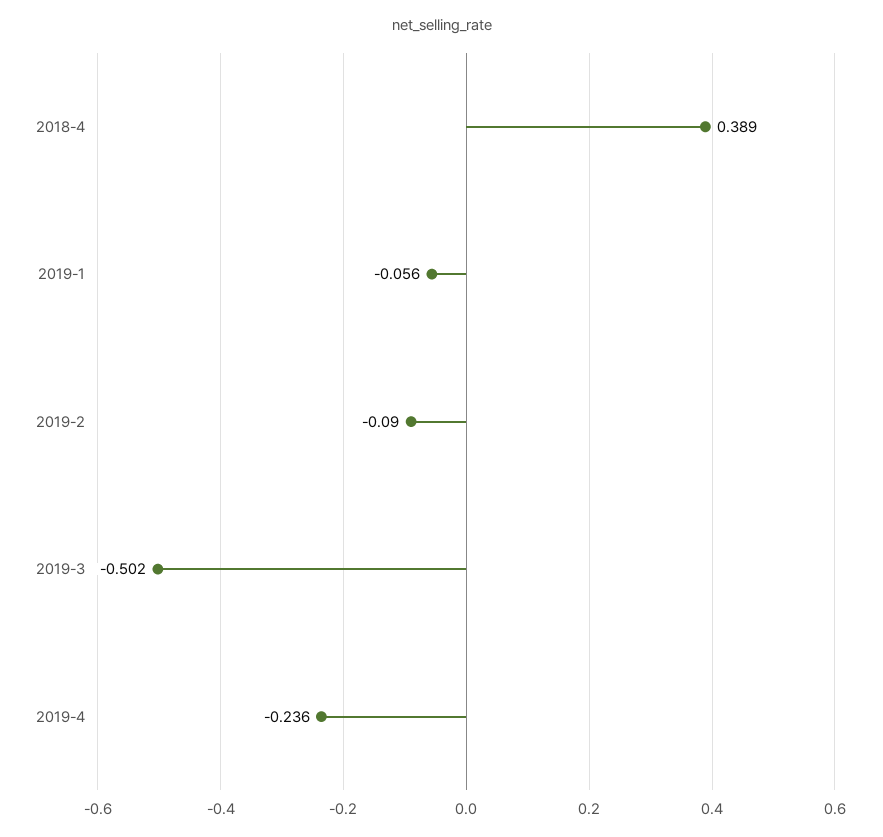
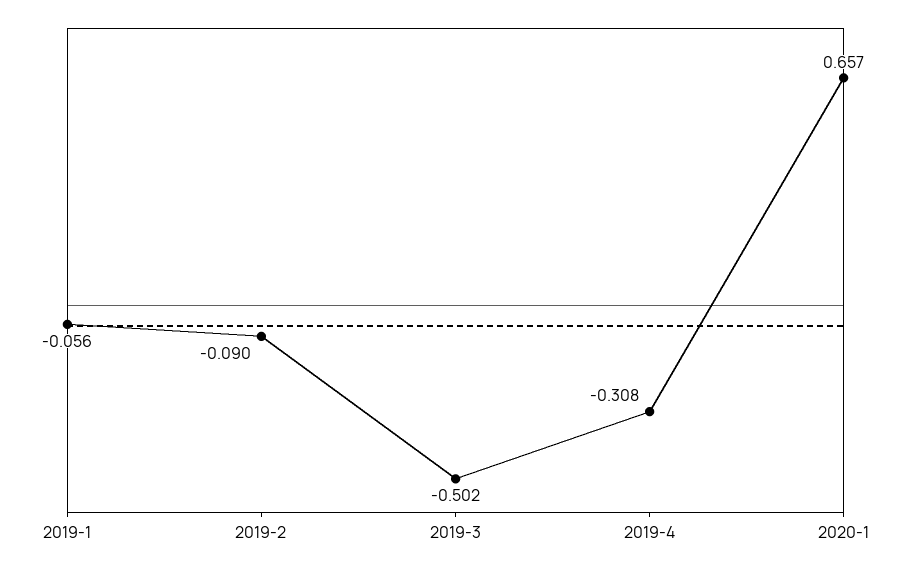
2018-4: 0.389 -> none
2019-4: -0.236 -> -0.308
2020-1: none -> 0.657

